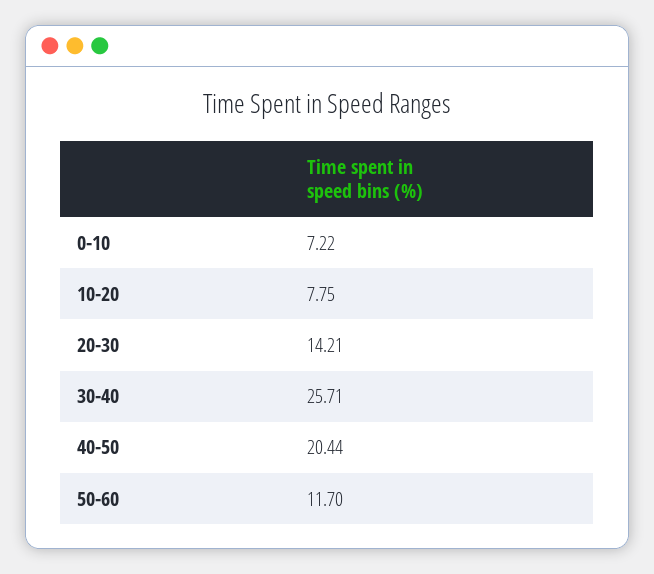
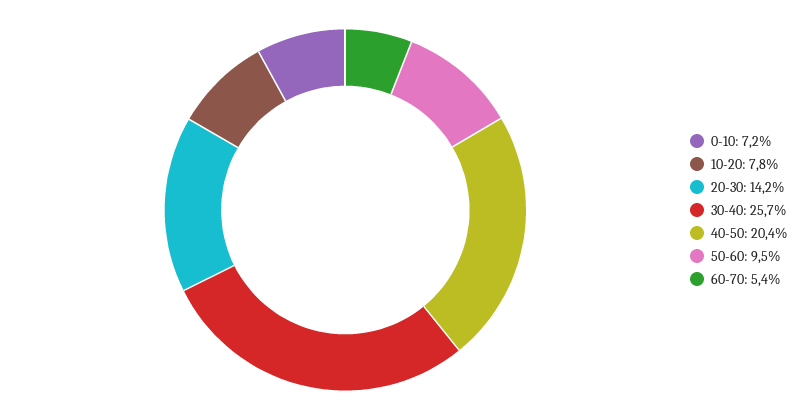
50-60: 11.7 -> 9.5
60-70: none -> 5.4

